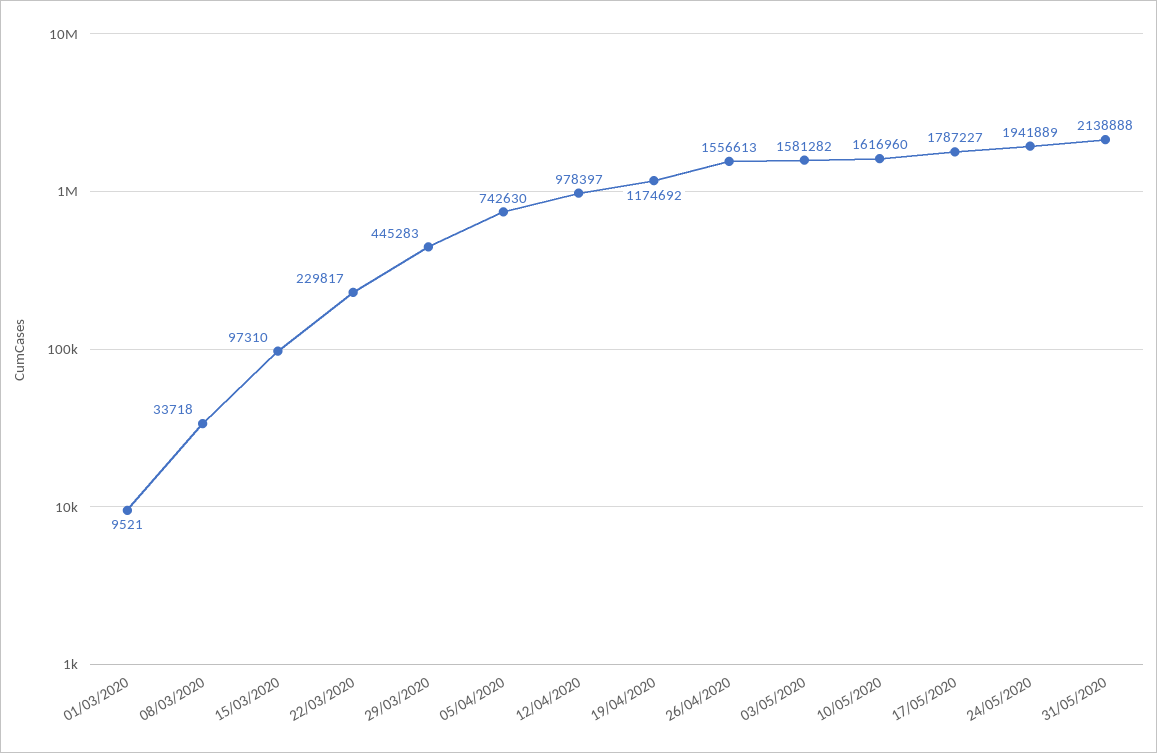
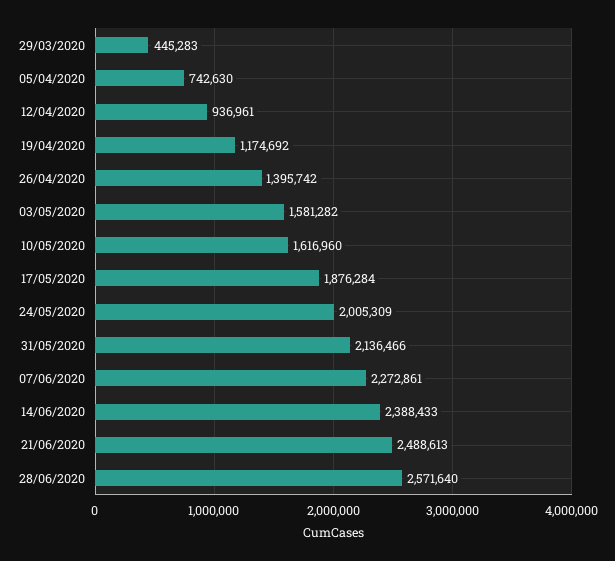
01/03/2020: 9521 -> none
08/03/2020: 33718 -> none
15/03/2020: 97310 -> none
22/03/2020: 229817 -> none
12/04/2020: 978397 -> 936961
26/04/2020: 1556613 -> 1395742
17/05/2020: 1787227 -> 1876284
24/05/2020: 1941889 -> 2005309
31/05/2020: 2138888 -> 2136466
07/06/2020: none -> 2272861
14/06/2020: none -> 2388433
21/06/2020: none -> 2488613
28/06/2020: none -> 2571640

